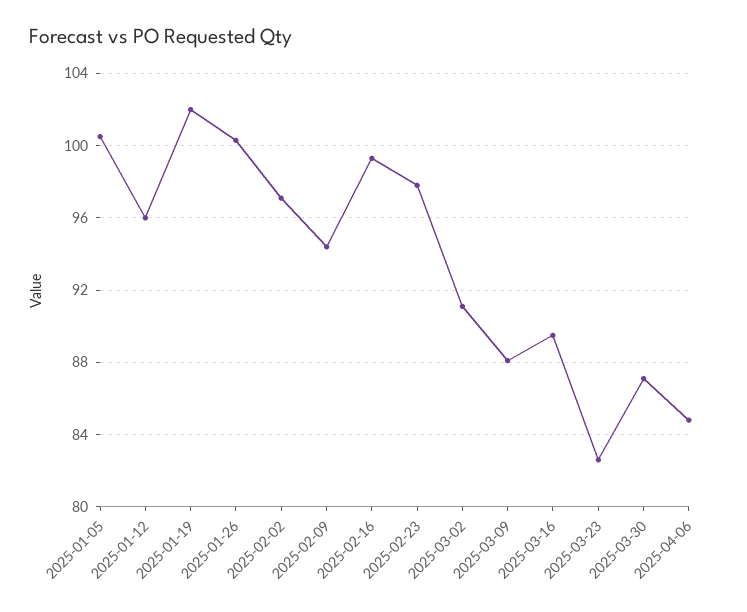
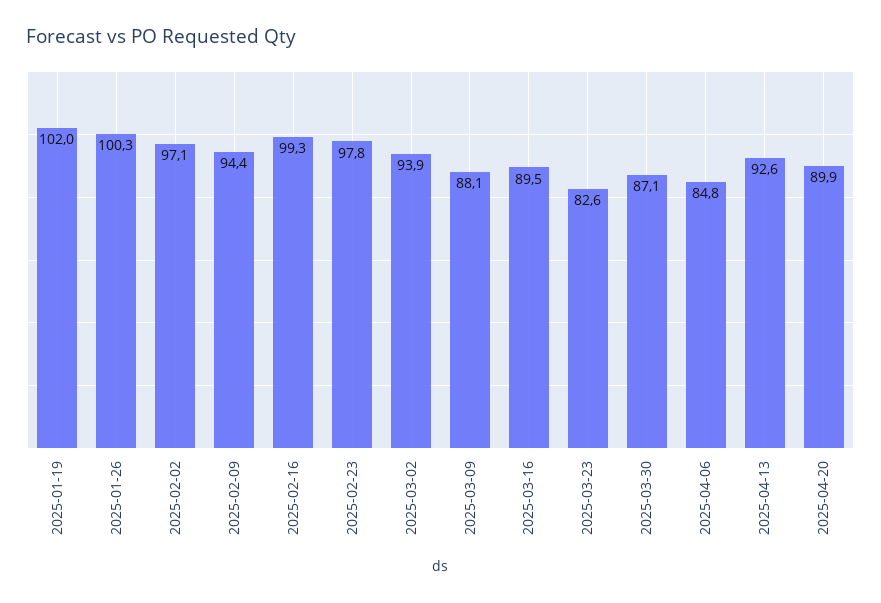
2025-01-05: 100.5 -> none
2025-01-12: 96 -> none
2025-03-02: 91 -> 93.9
2025-04-13: none -> 92.6
2025-04-20: none -> 89.9

